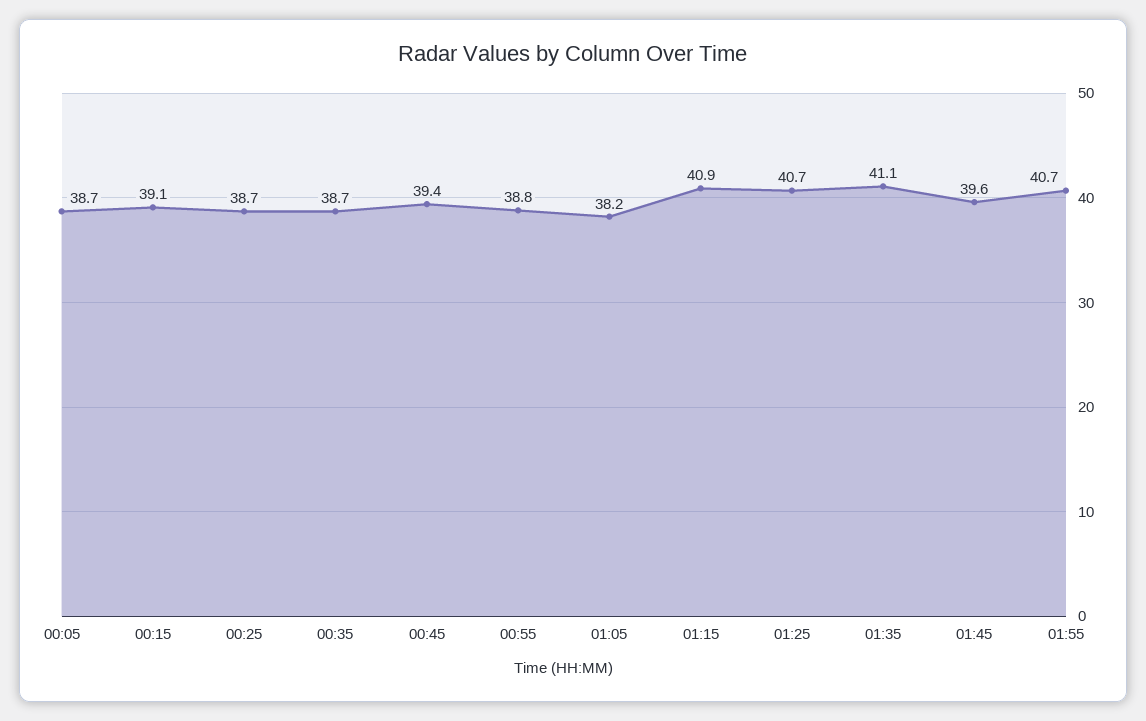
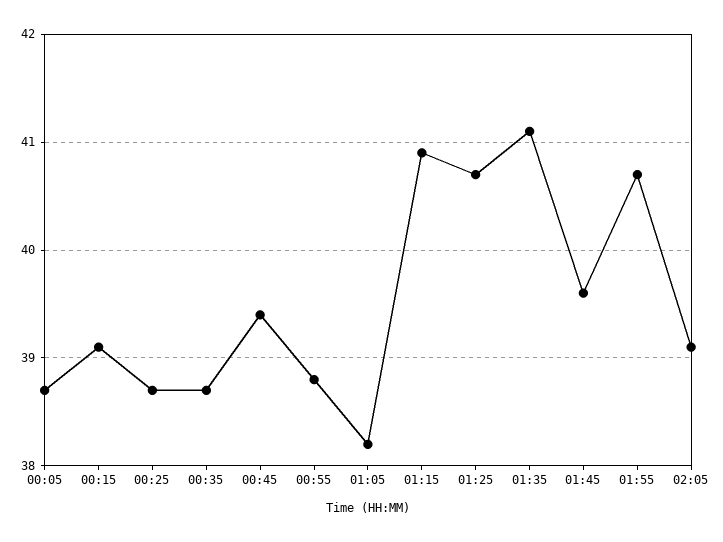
02:05: none -> 39.1

